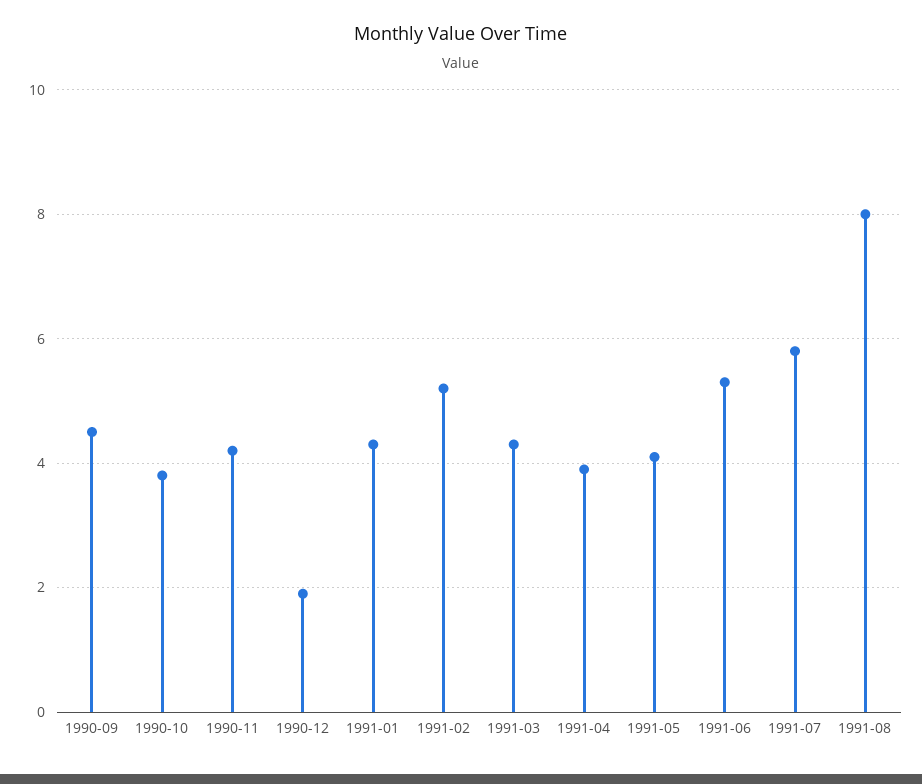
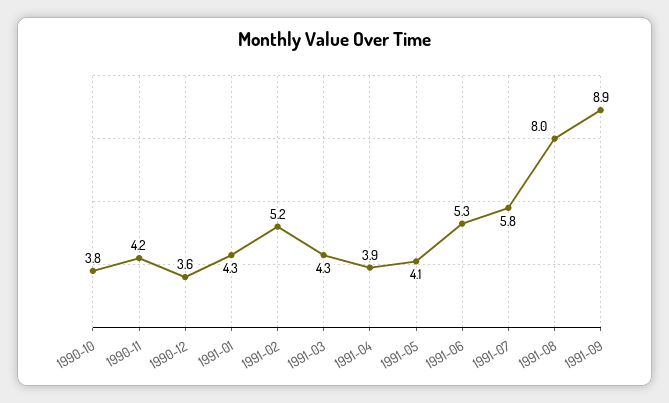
1990-09: 4.5 -> none
1990-12: 2 -> 3.6
1991-09: none -> 8.9

